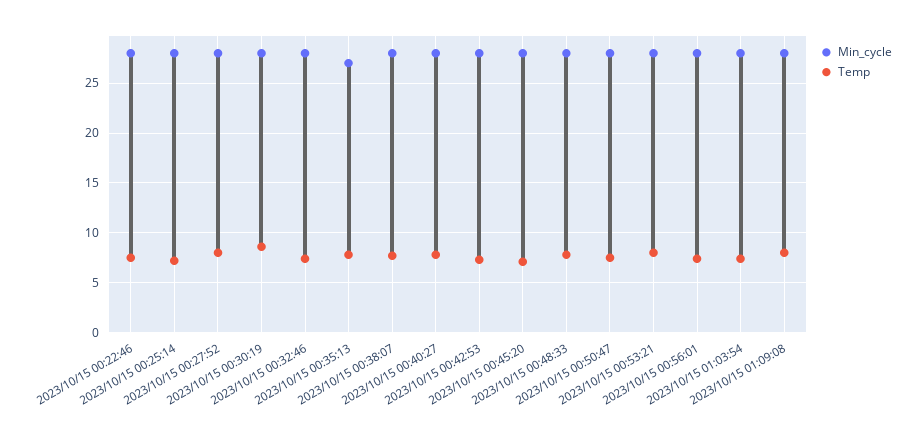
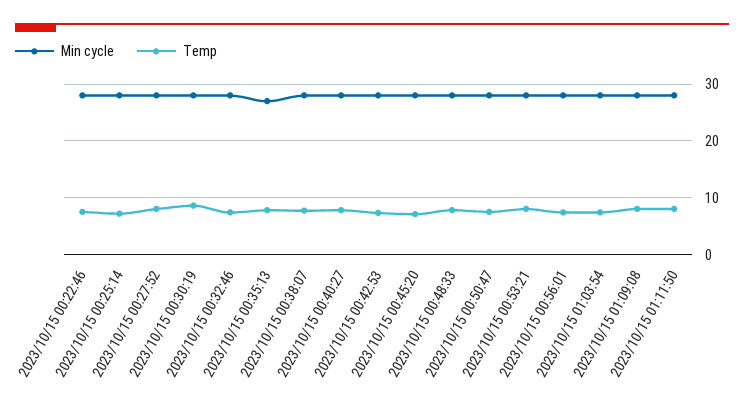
Min_cycle, 2023/10/15 01:11:50: none -> 28
Temp, 2023/10/15 01:11:50: none -> 8

